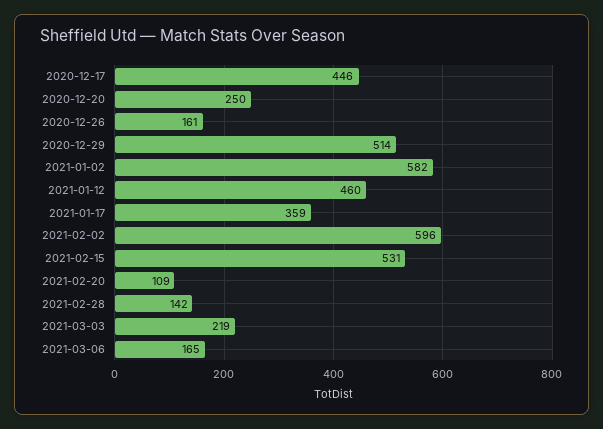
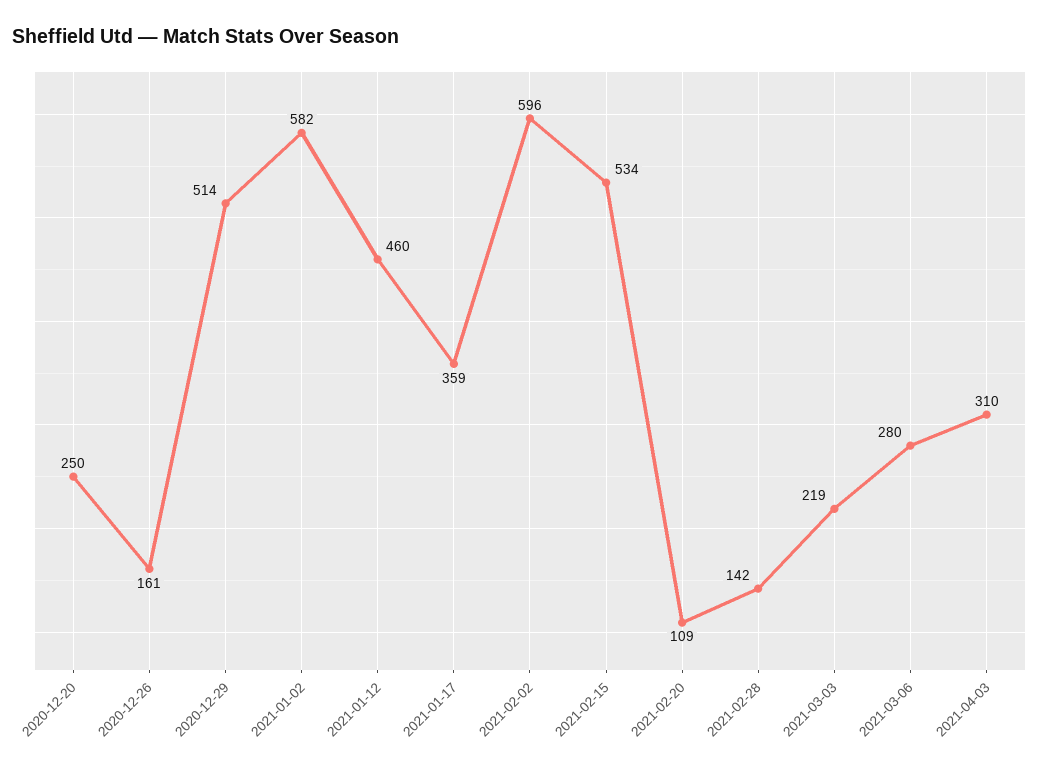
2020-12-17: 446 -> none
2021-02-15: 531 -> 534
2021-03-06: 165 -> 280
2021-04-03: none -> 310

